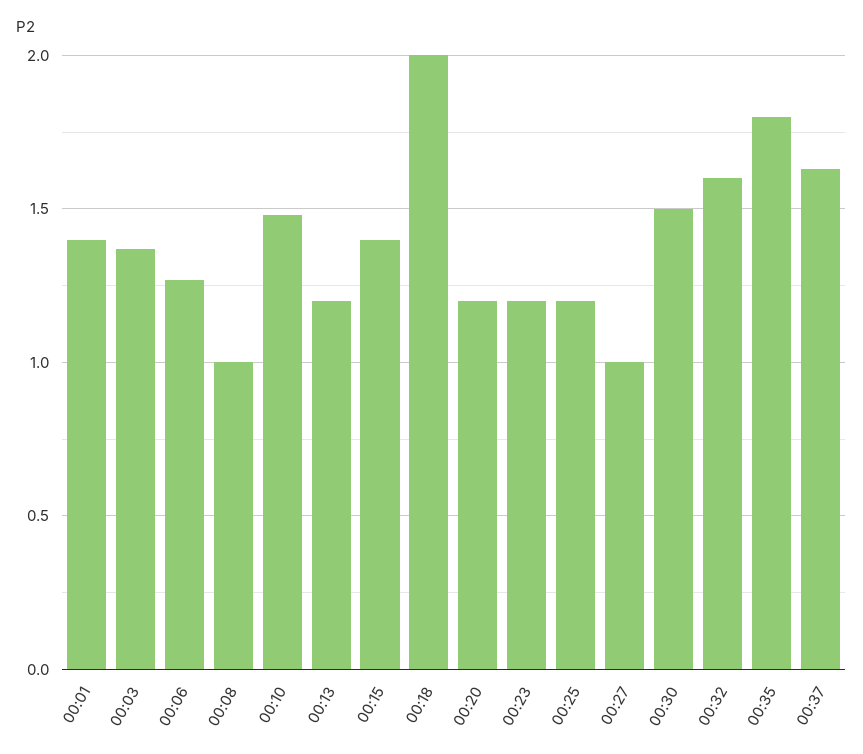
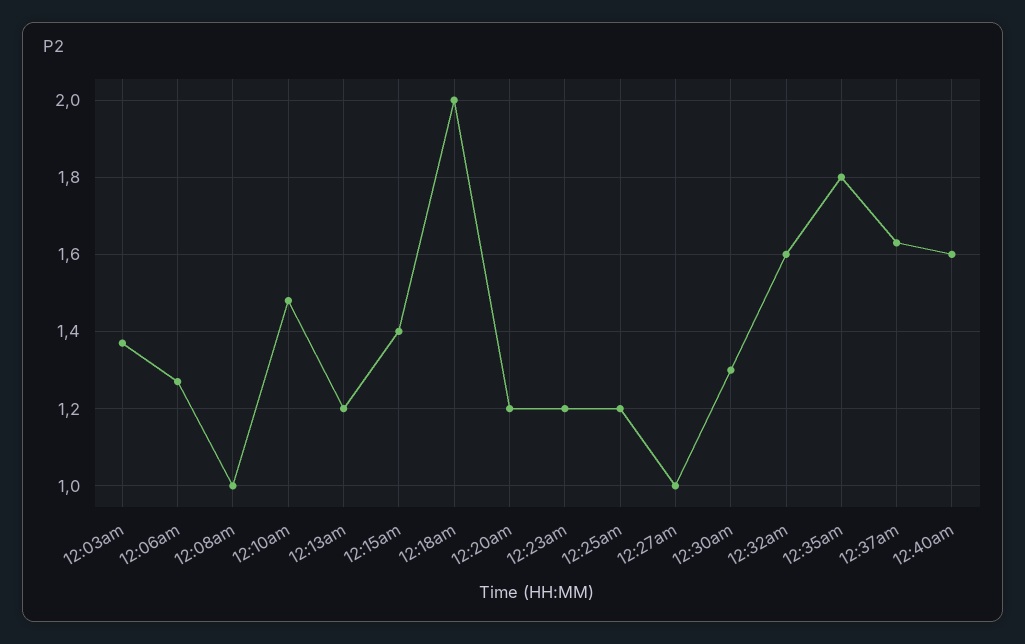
00:01: 1.4 -> none
00:30: 1.5 -> 1.3
12:40am: none -> 1.6

